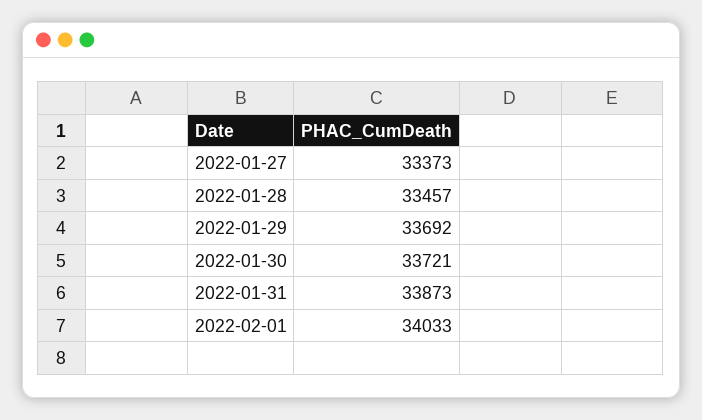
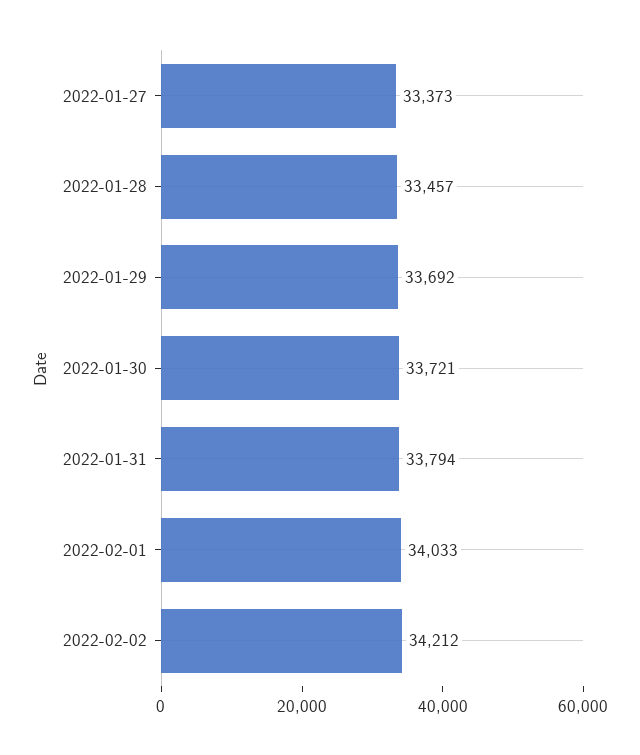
2022-01-31: 33873 -> 33794
2022-02-02: none -> 34212

